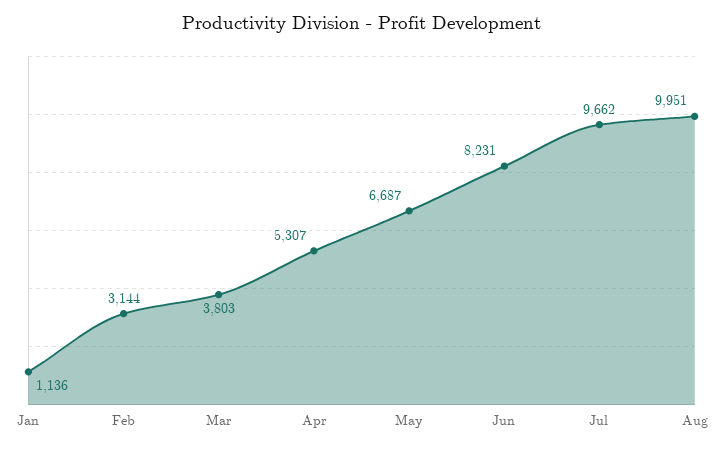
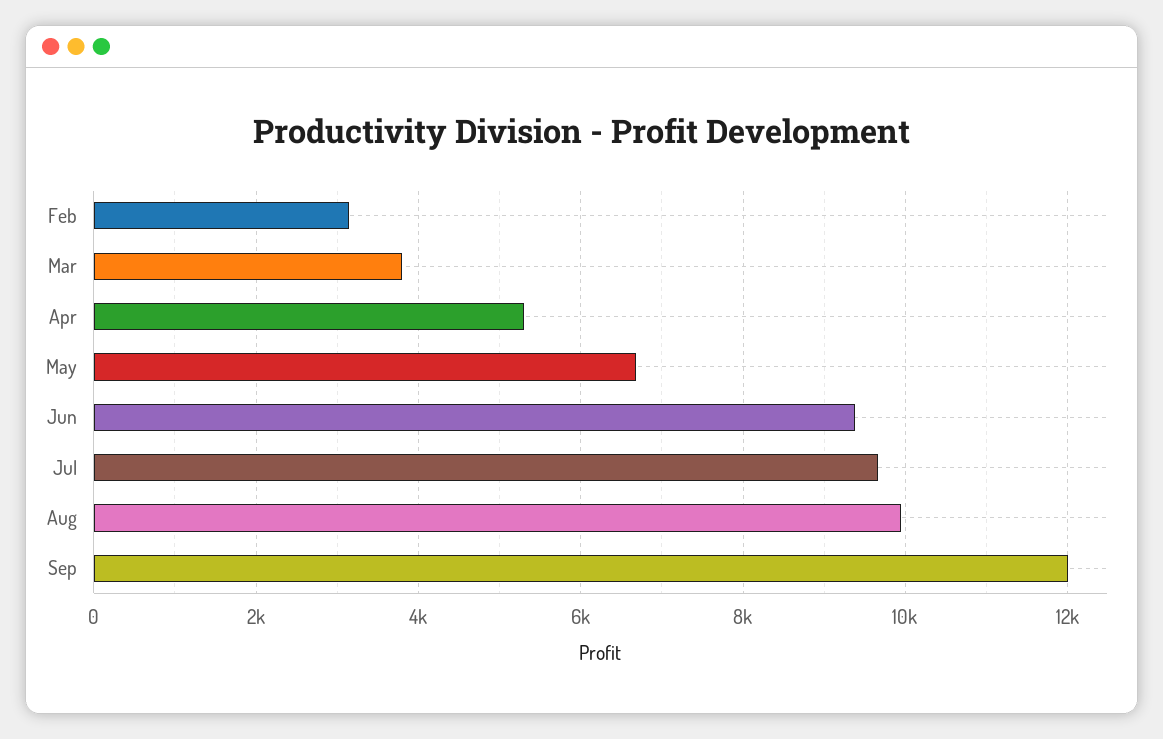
Jan: 1136 -> none
Jun: 8231 -> 9400
Sep: none -> 12000

